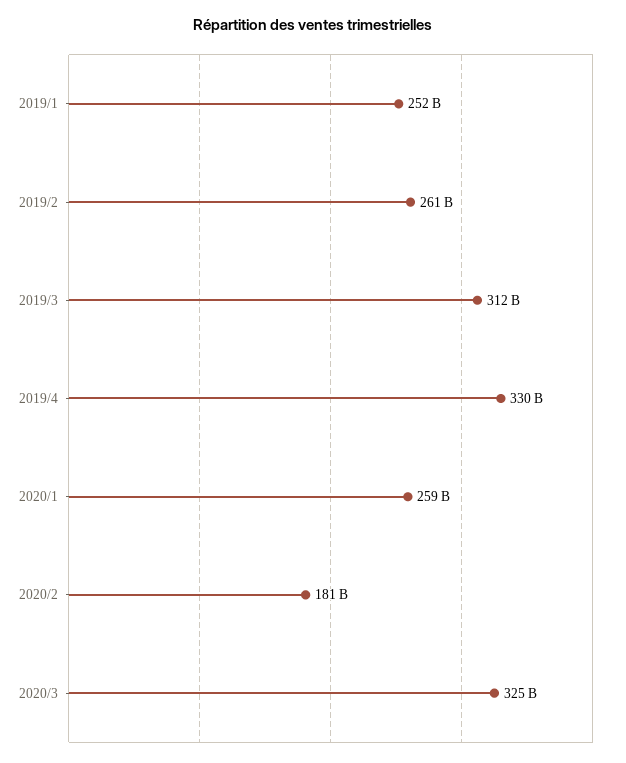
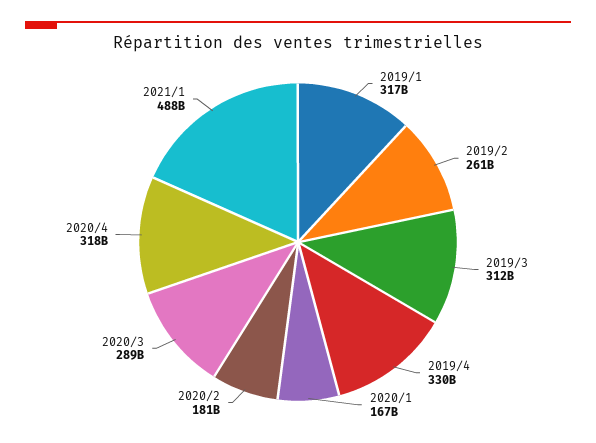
2019/1: 252000000000 -> 317000000000
2020/1: 259000000000 -> 167000000000
2020/3: 325000000000 -> 289000000000
2020/4: none -> 318000000000
2021/1: none -> 488000000000

